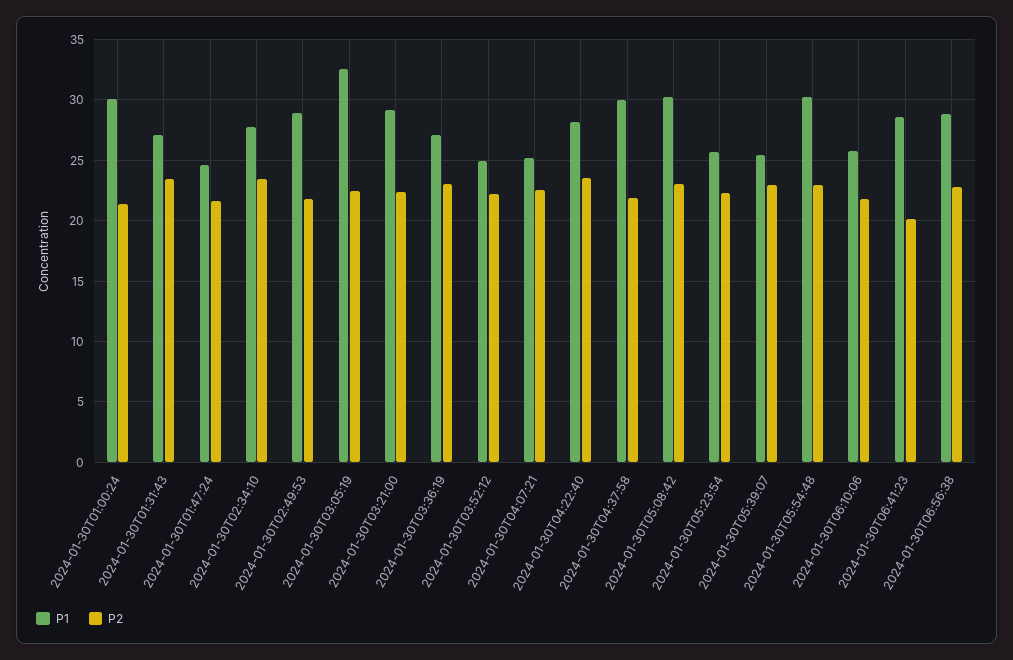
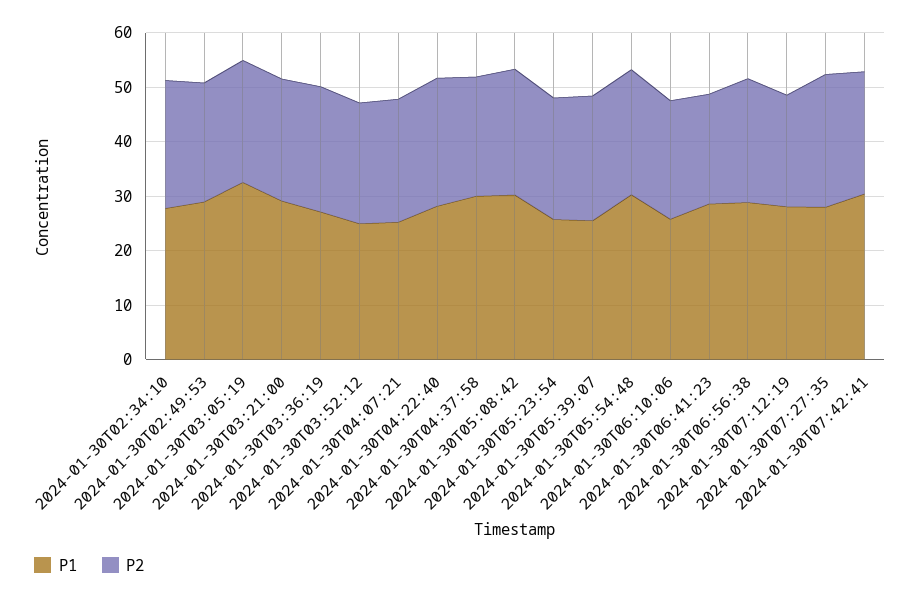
P1, 2024-01-30T01:00:24: 30 -> none
P2, 2024-01-30T01:00:24: 21.5 -> none
P1, 2024-01-30T01:31:43: 27 -> none
P2, 2024-01-30T01:31:43: 23.5 -> none
P1, 2024-01-30T01:47:24: 24.5 -> none
P2, 2024-01-30T01:47:24: 21.5 -> none
P1, 2024-01-30T07:12:19: none -> 28
P2, 2024-01-30T07:12:19: none -> 20
P1, 2024-01-30T07:27:35: none -> 28
P2, 2024-01-30T07:27:35: none -> 24
P1, 2024-01-30T07:42:41: none -> 30
P2, 2024-01-30T07:42:41: none -> 22

